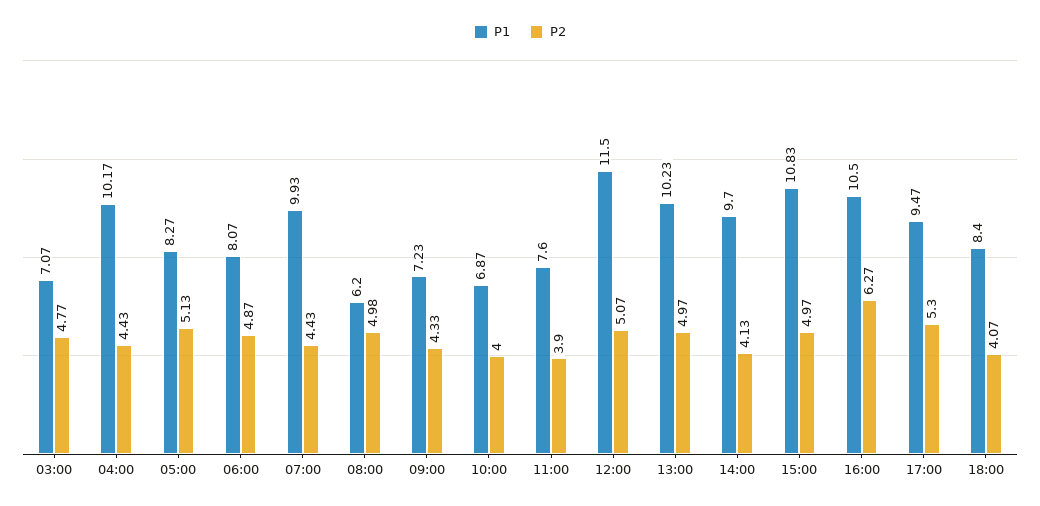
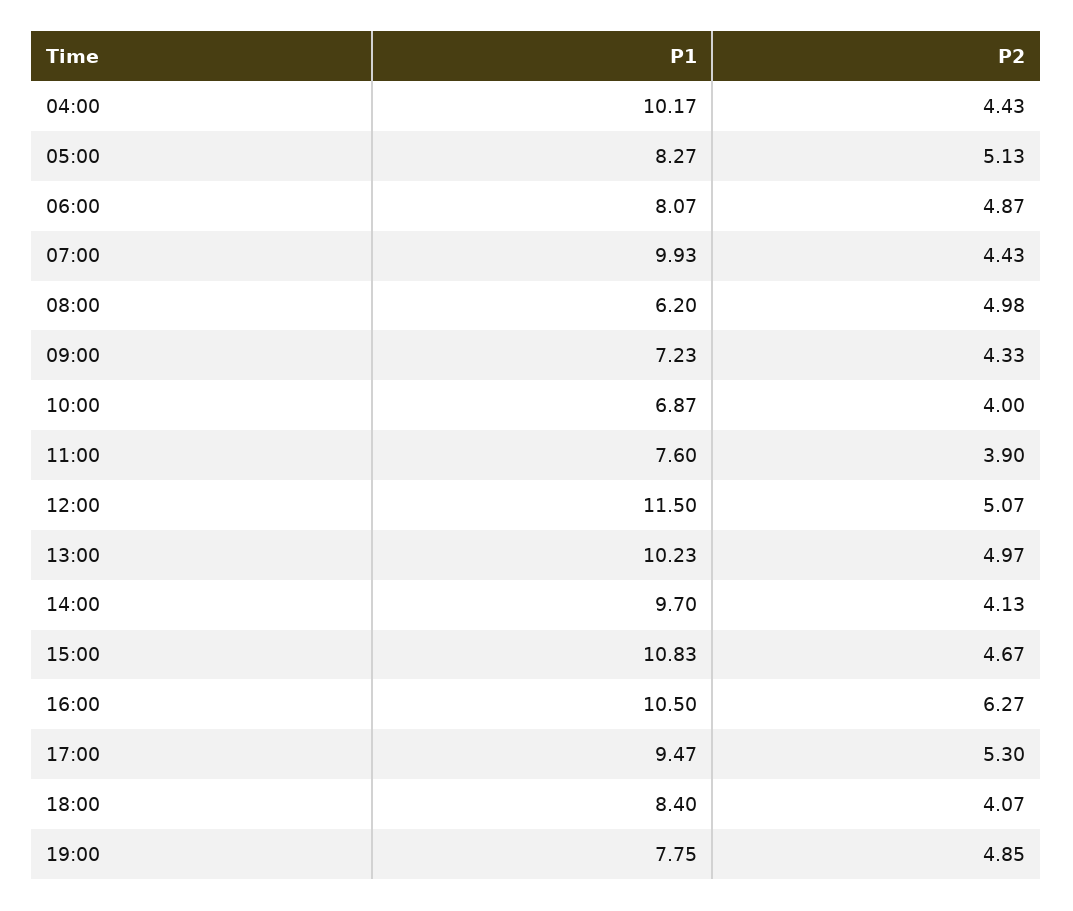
P1, 03:00: 7.07 -> none
P2, 03:00: 4.77 -> none
P2, 15:00: 4.97 -> 4.67
P1, 19:00: none -> 7.75
P2, 19:00: none -> 4.85

